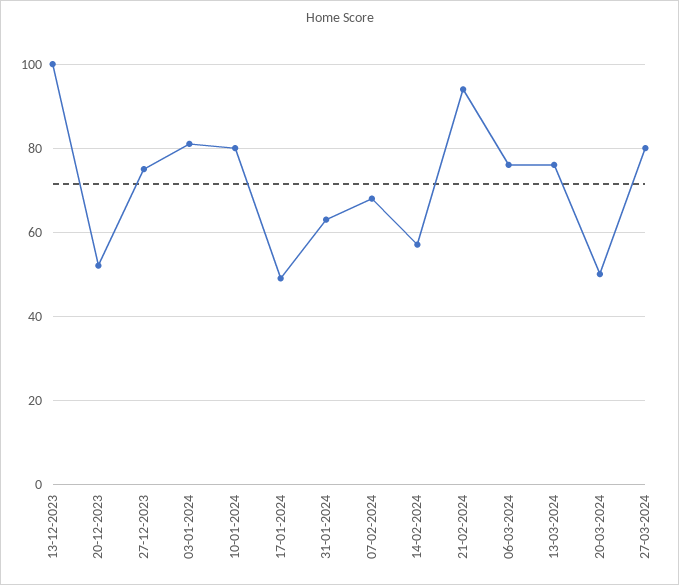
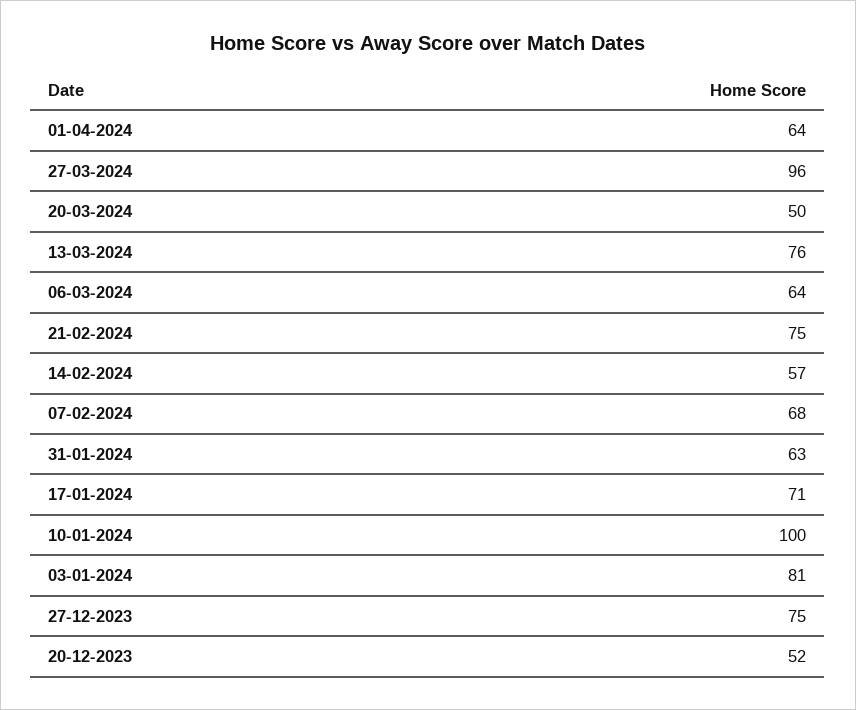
13-12-2023: 100 -> none
10-01-2024: 80 -> 100
17-01-2024: 50 -> 71
21-02-2024: 95 -> 75
06-03-2024: 75 -> 64
27-03-2024: 80 -> 96
01-04-2024: none -> 64

